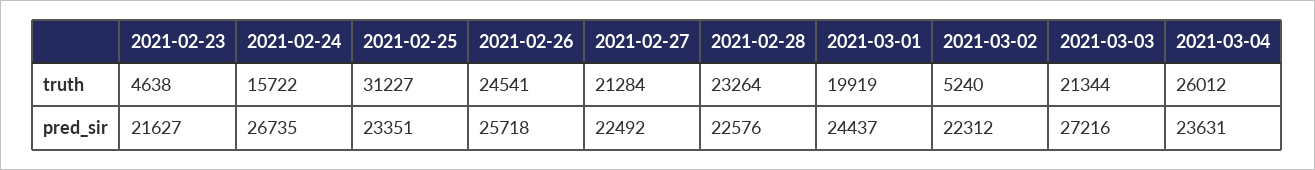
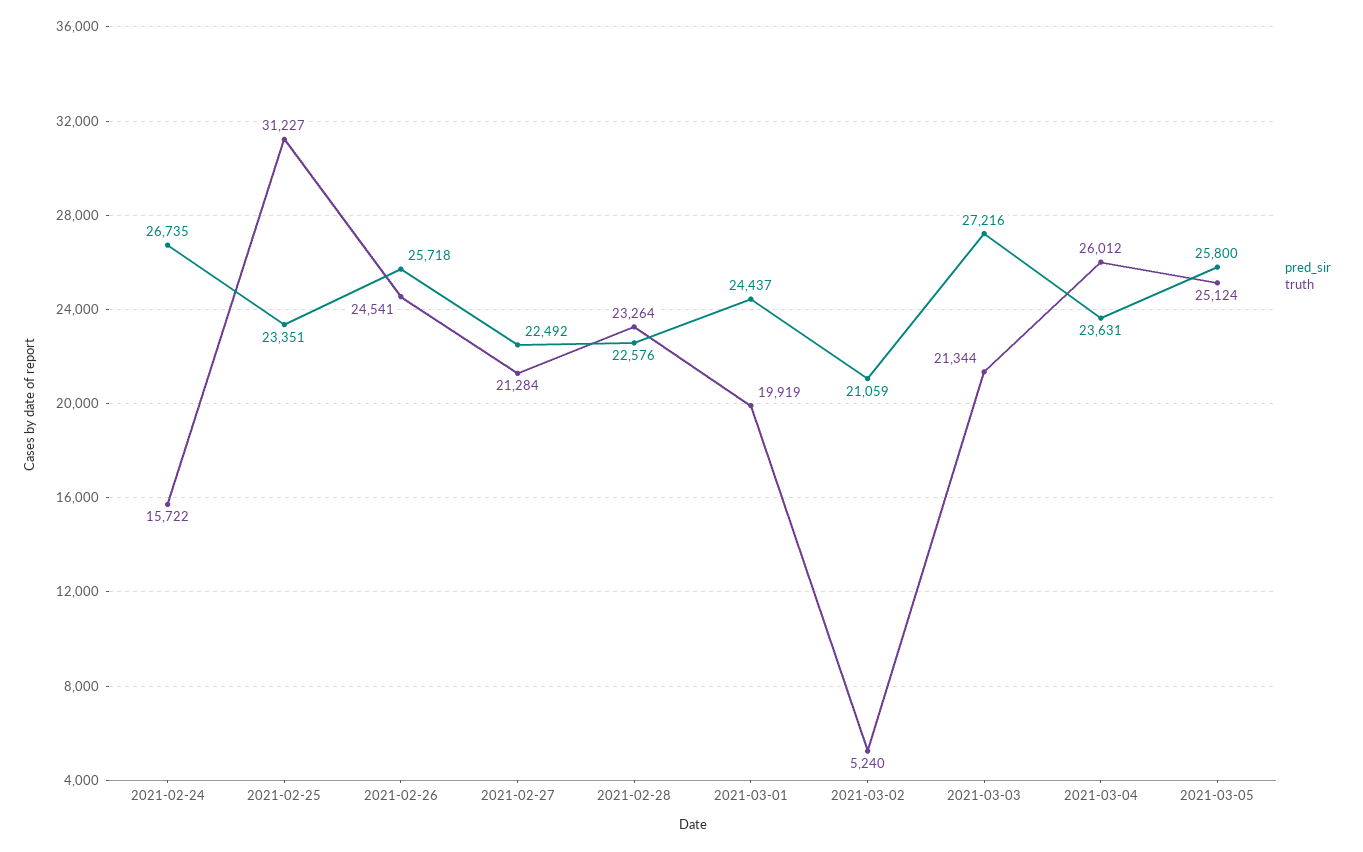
truth, 2021-02-23: 4638 -> none
pred_sir, 2021-02-23: 21627 -> none
pred_sir, 2021-03-02: 22312 -> 21059
pred_sir, 2021-03-05: none -> 25800
truth, 2021-03-05: none -> 25124

